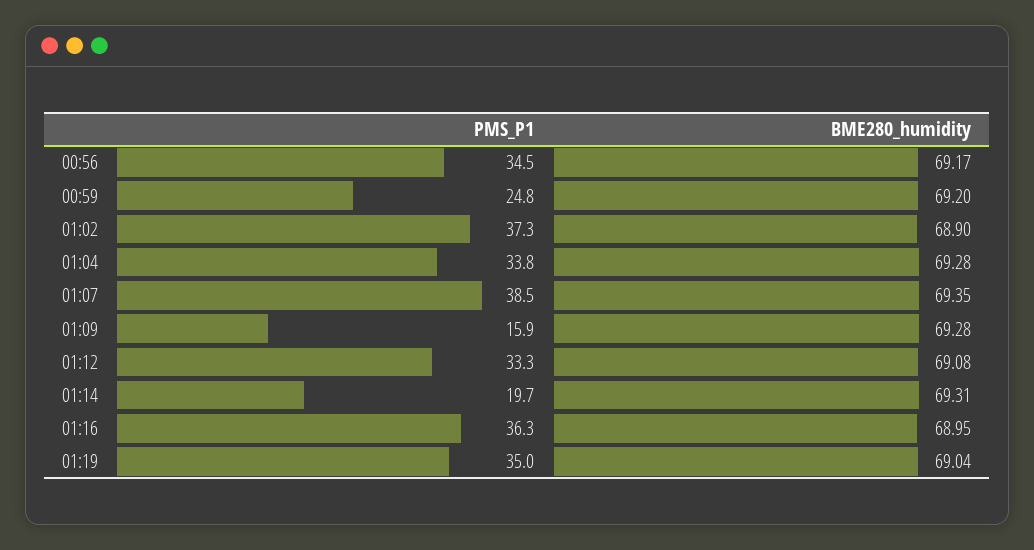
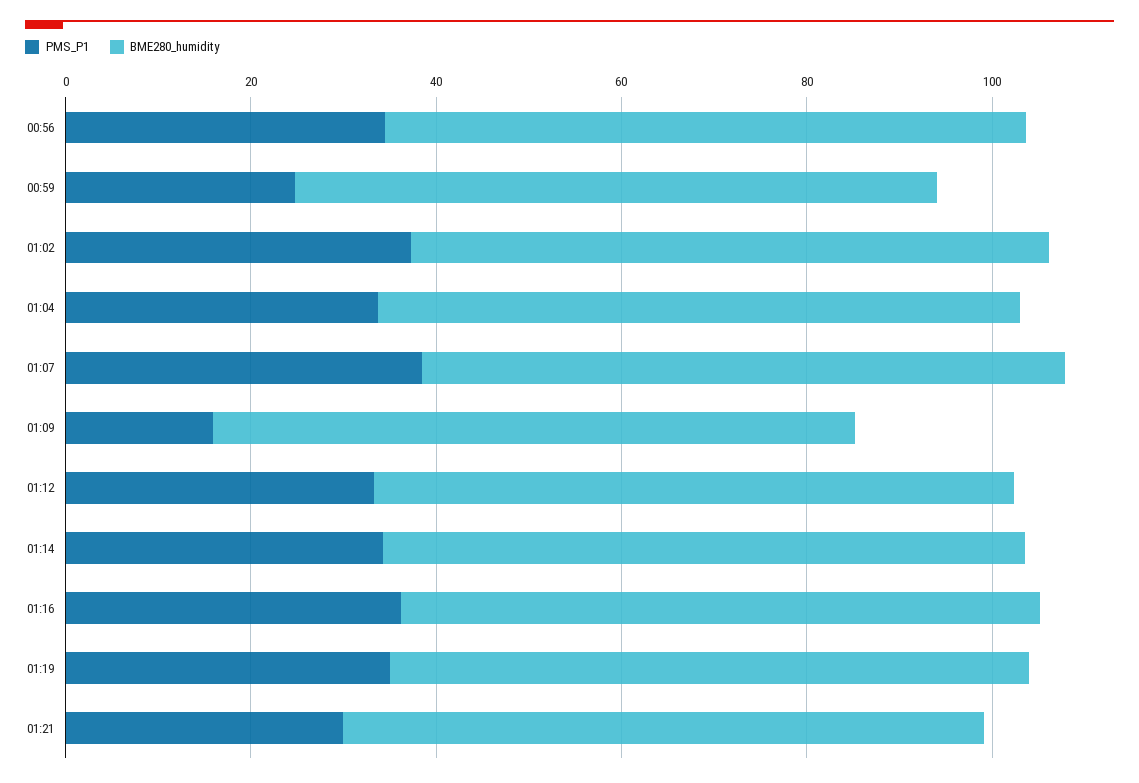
PMS_P1, 01:14: 19.7 -> 35
PMS_P1, 01:21: none -> 30
BME280_humidity, 01:21: none -> 70

